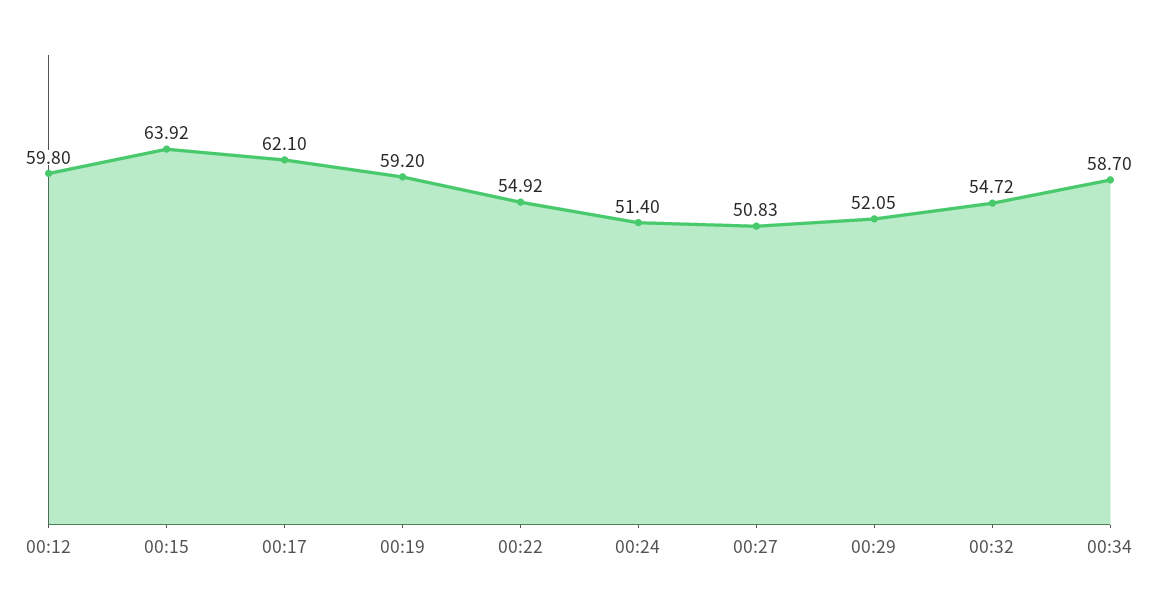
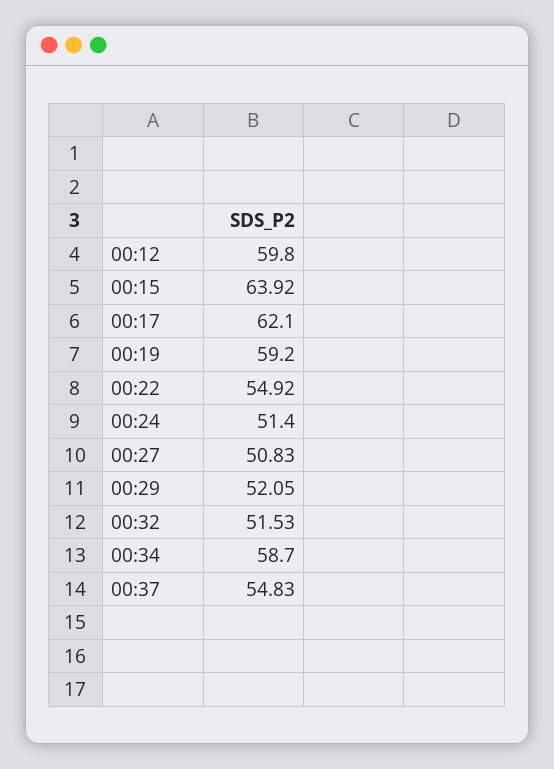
00:32: 54.72 -> 51.53
00:37: none -> 54.83

